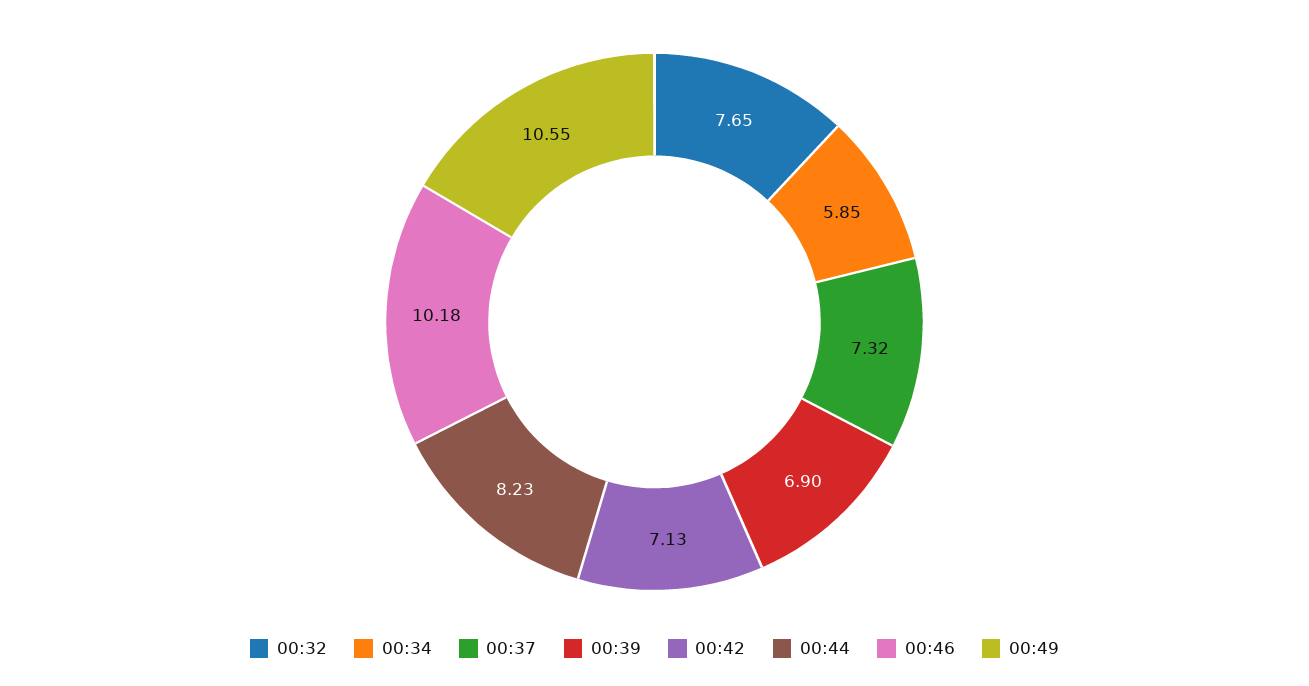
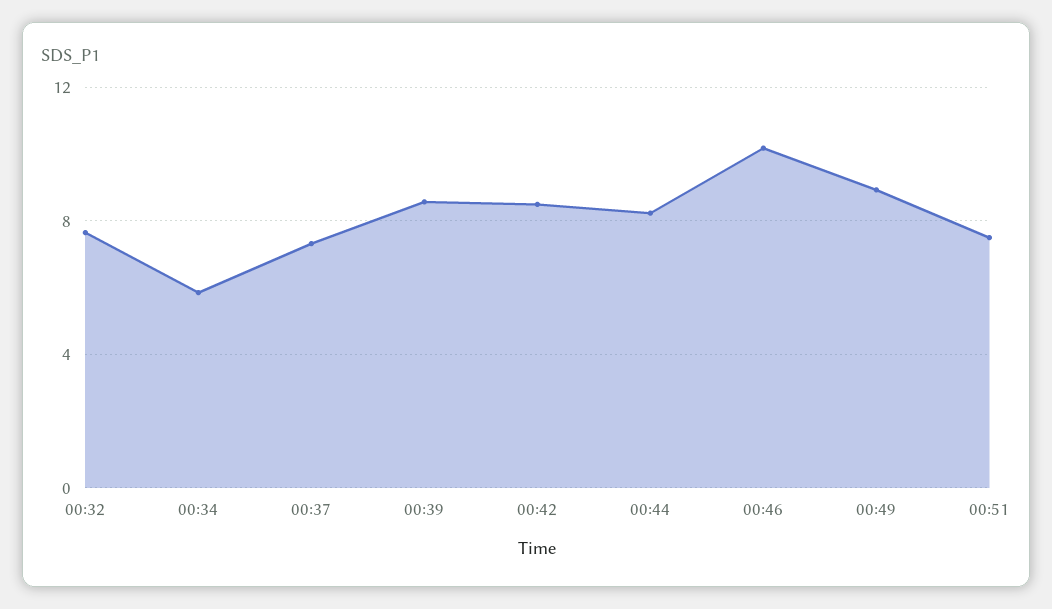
00:39: 6.9 -> 8.5
00:42: 7.13 -> 8.5
00:49: 10.55 -> 9
00:51: none -> 7.5

